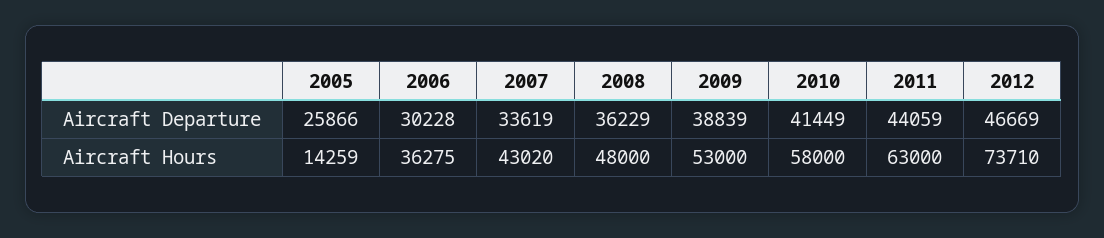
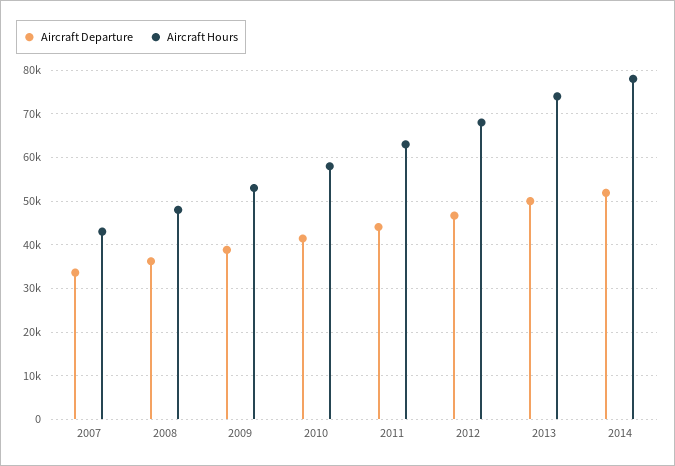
Aircraft Departure, 2005: 25866 -> none
Aircraft Departure, 2006: 30228 -> none
Aircraft Hours, 2005: 14259 -> none
Aircraft Hours, 2006: 36275 -> none
Aircraft Hours, 2012: 73710 -> 68000
Aircraft Departure, 2013: none -> 50000
Aircraft Hours, 2013: none -> 74000
Aircraft Departure, 2014: none -> 52000
Aircraft Hours, 2014: none -> 78000

